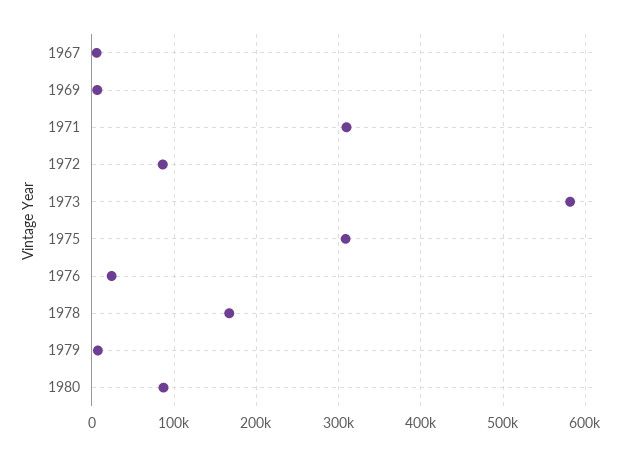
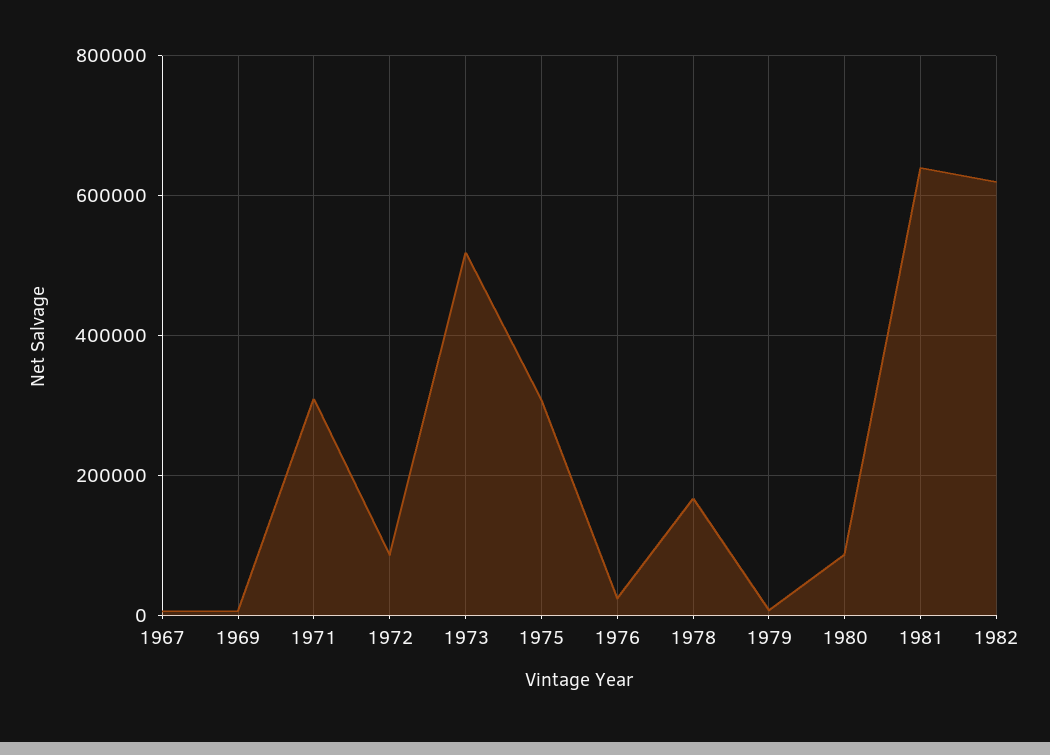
1973: 580000 -> 520000
1981: none -> 640000
1982: none -> 620000

